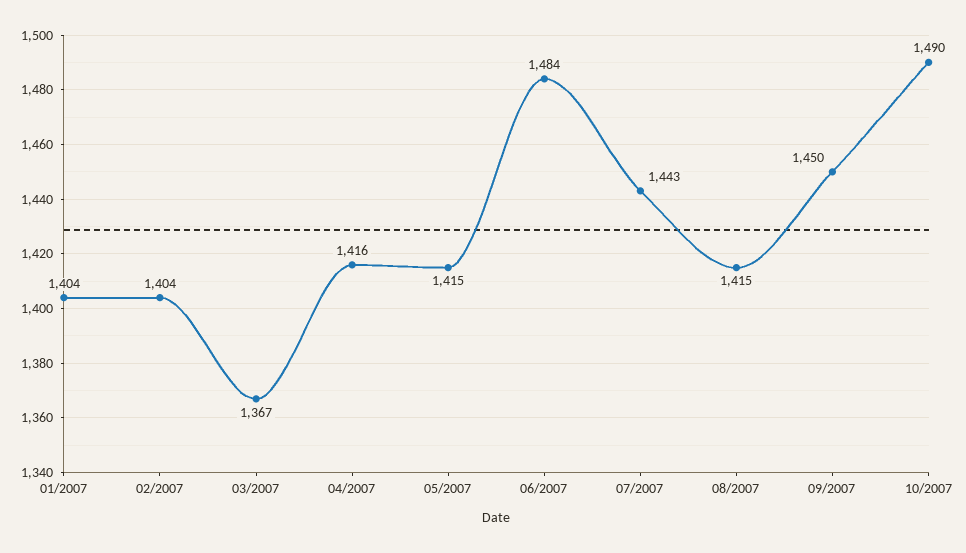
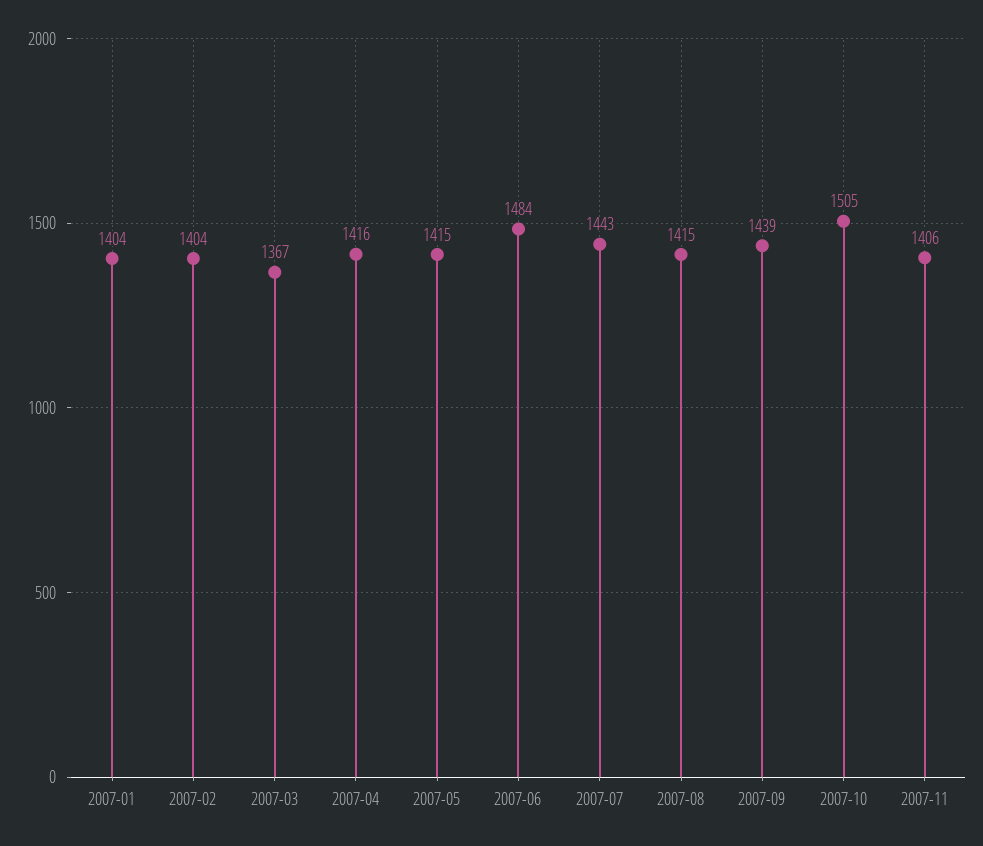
09/2007: 1450 -> 1439
10/2007: 1490 -> 1505
2007-11: none -> 1406

